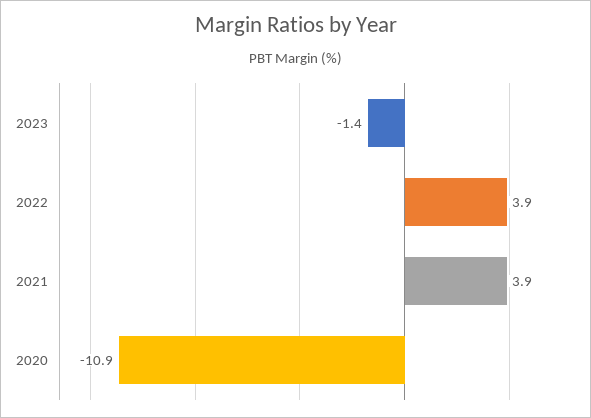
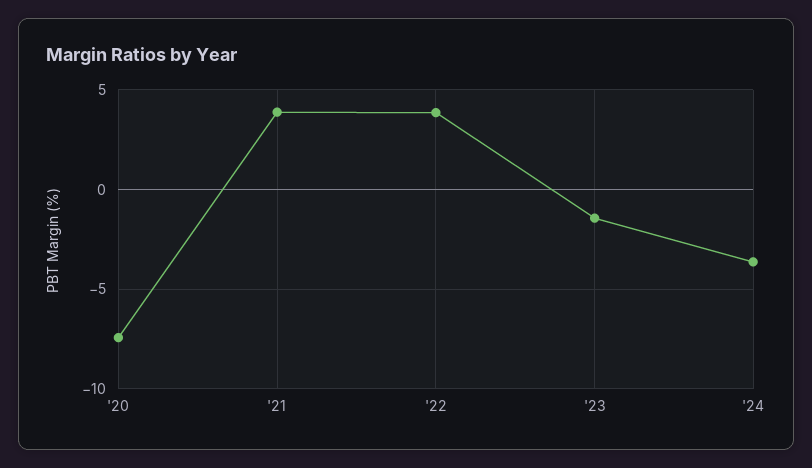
2020: -10.9 -> -7.5
'24: none -> -3.5

